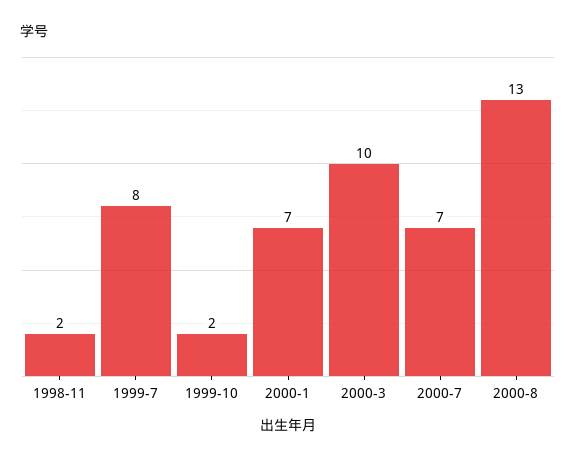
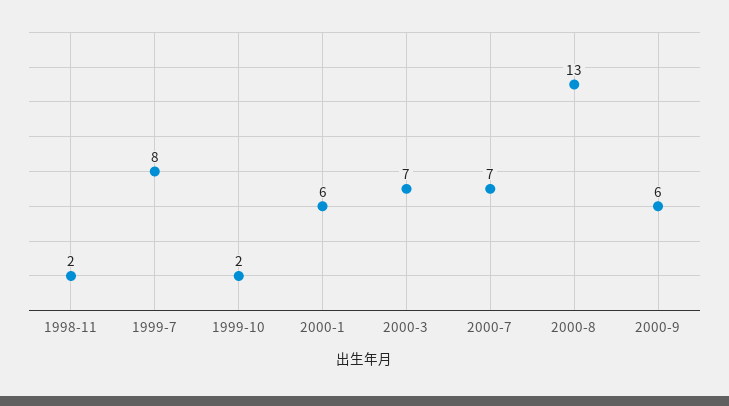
2000-1: 7 -> 6
2000-3: 10 -> 7
2000-9: none -> 6

